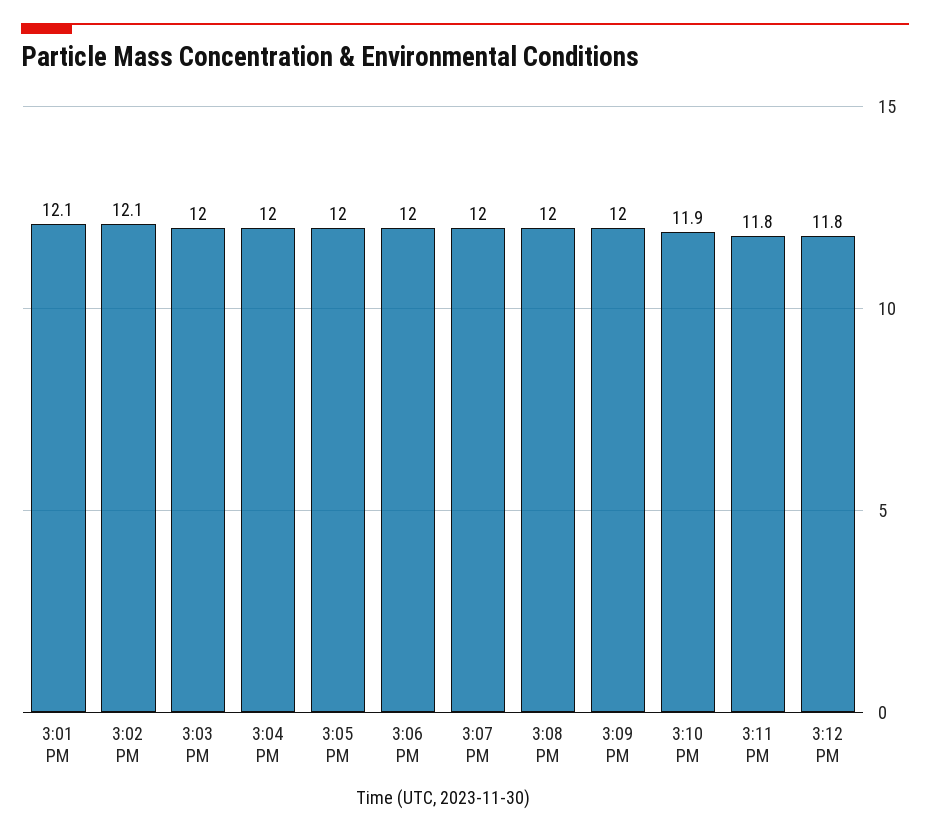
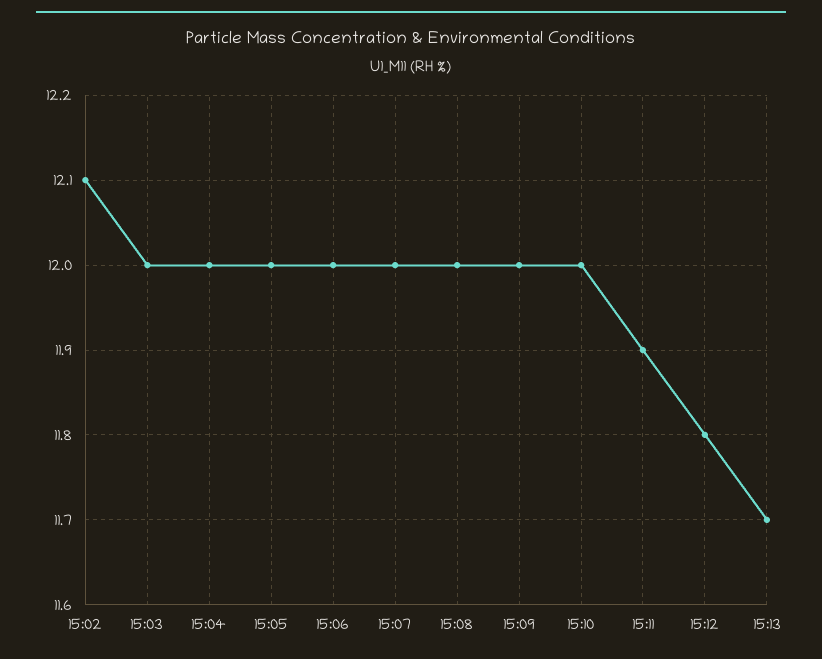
3:01 PM: 12.1 -> none
3:10 PM: 11.9 -> 12
3:11 PM: 11.8 -> 11.9
15:13: none -> 11.7

